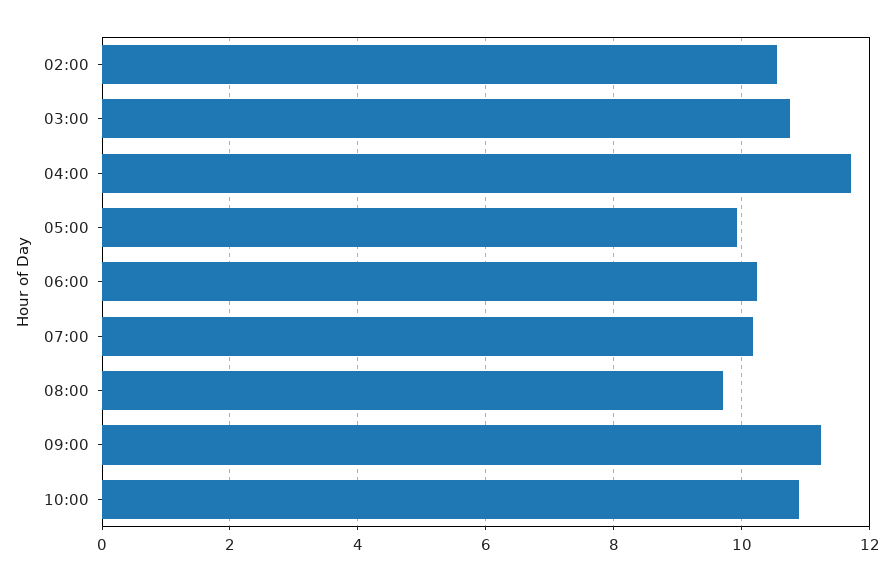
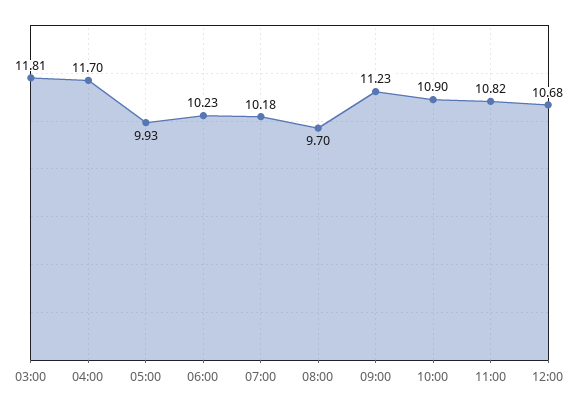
02:00: 10.6 -> none
03:00: 10.8 -> 11.81
11:00: none -> 10.82
12:00: none -> 10.68

